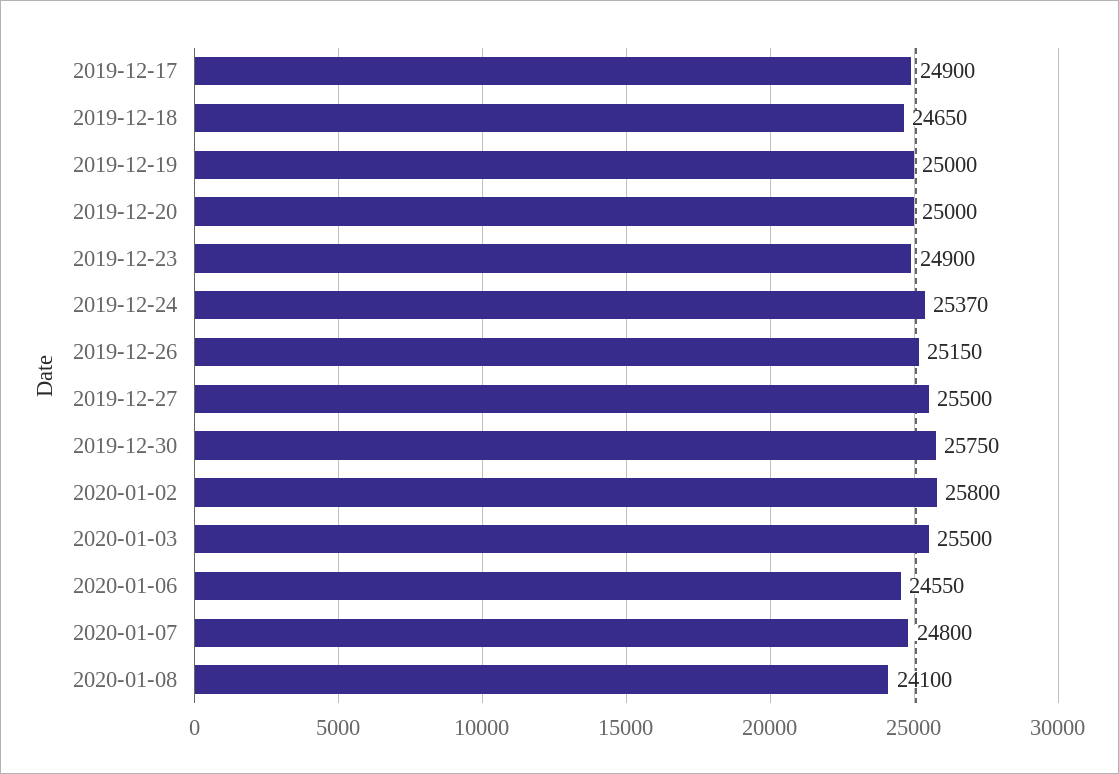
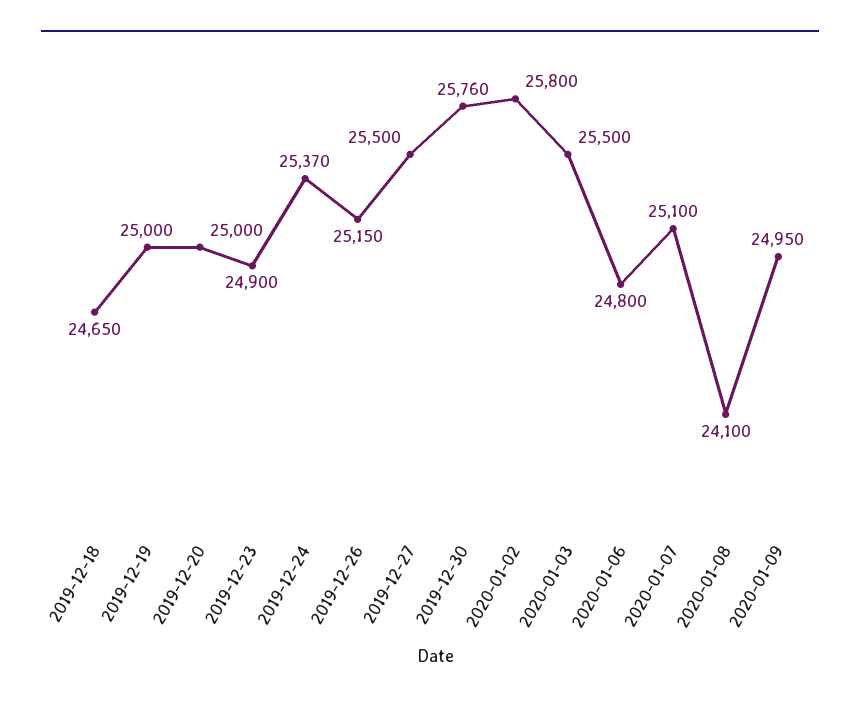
2019-12-17: 24900 -> none
2019-12-30: 25750 -> 25760
2020-01-06: 24550 -> 24800
2020-01-07: 24800 -> 25100
2020-01-09: none -> 24950

